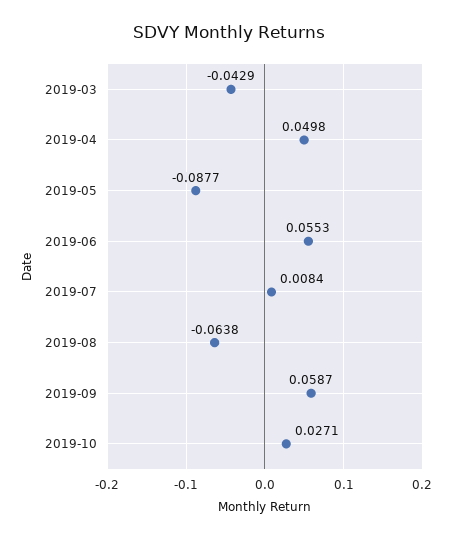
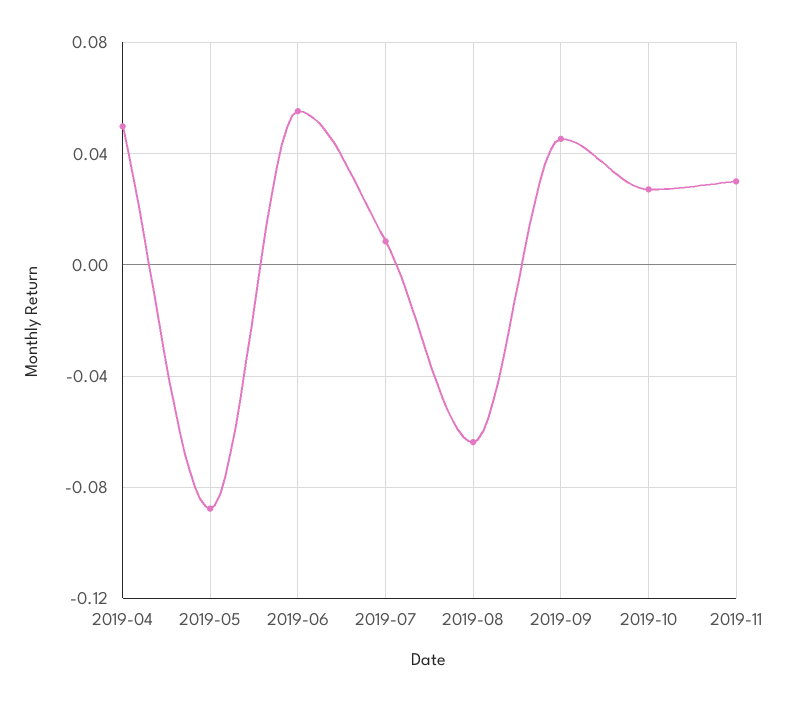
2019-03: -0.0429 -> none
2019-09: 0.0587 -> 0.045
2019-11: none -> 0.03

